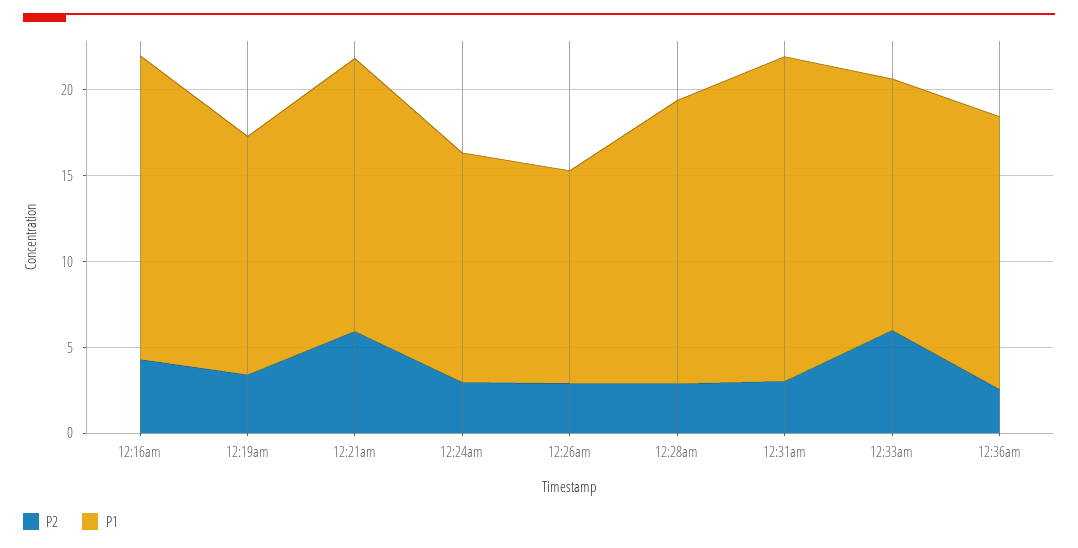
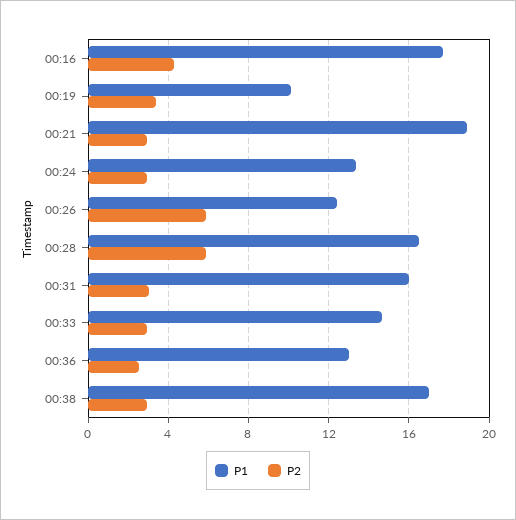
P1, 12:19am: 14 -> 10
P2, 12:21am: 6 -> 3
P1, 12:21am: 16 -> 19
P2, 12:26am: 3 -> 6
P2, 12:28am: 3 -> 6
P1, 12:31am: 19 -> 16
P2, 12:33am: 6 -> 3
P1, 12:36am: 16 -> 13
P1, 00:38: none -> 17
P2, 00:38: none -> 3

